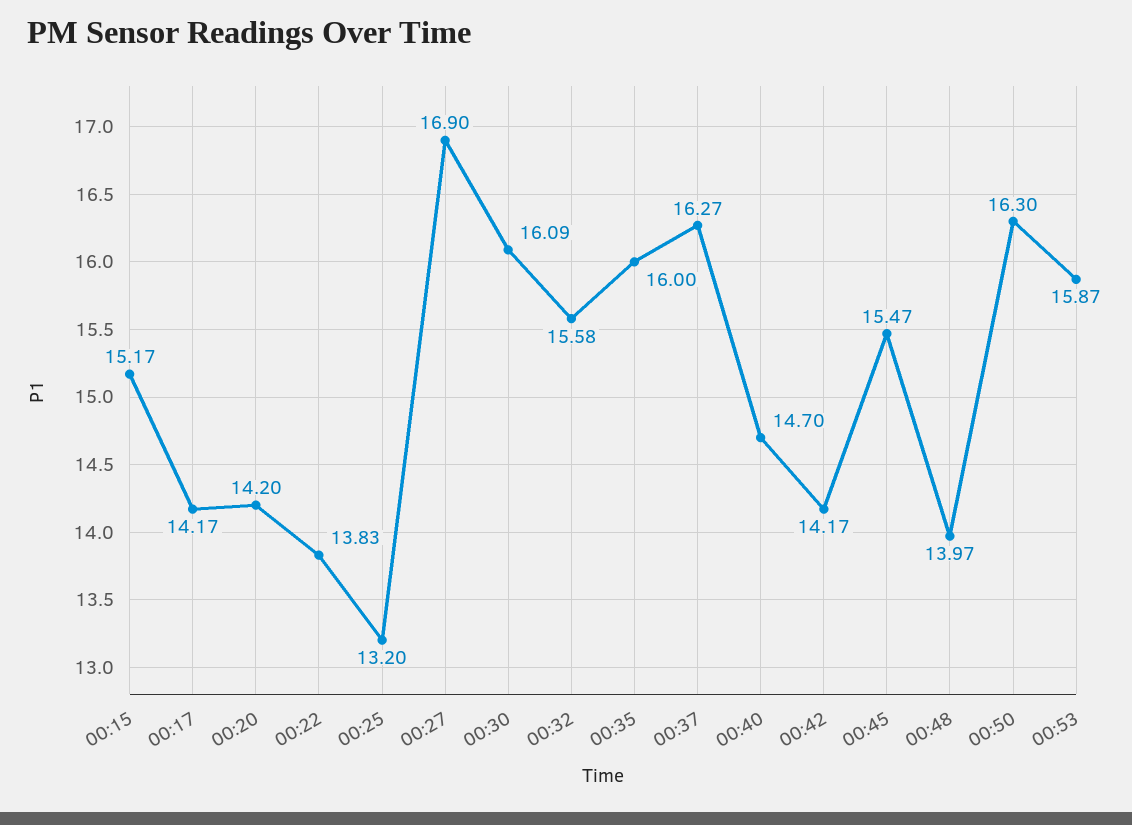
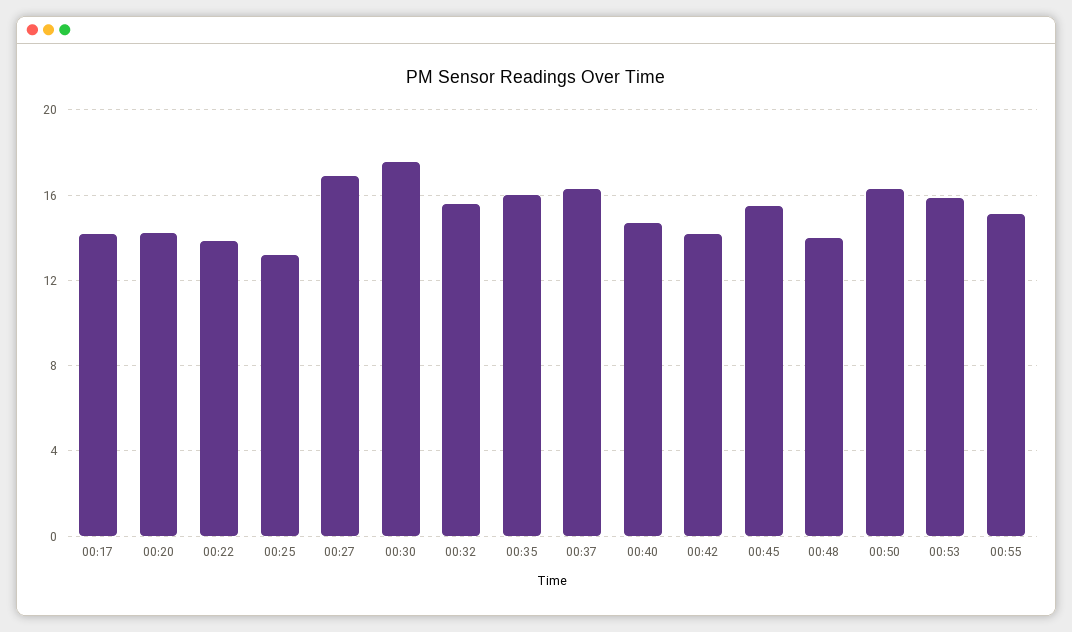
00:15: 15.17 -> none
00:30: 16.09 -> 17.5
00:55: none -> 15

